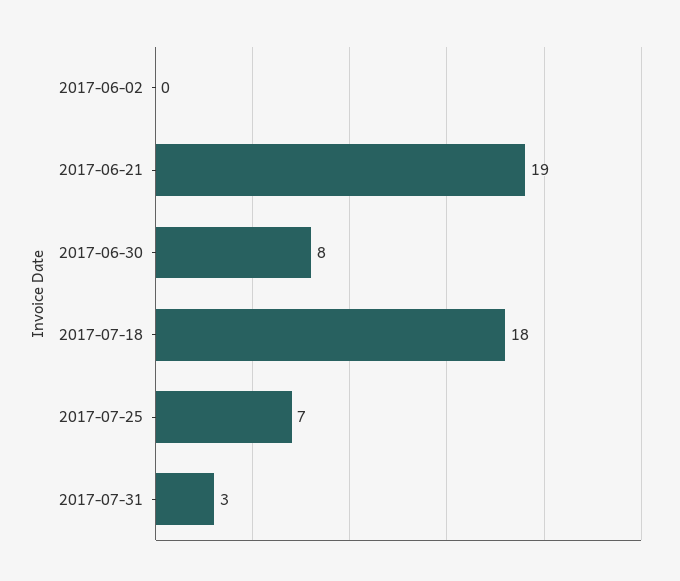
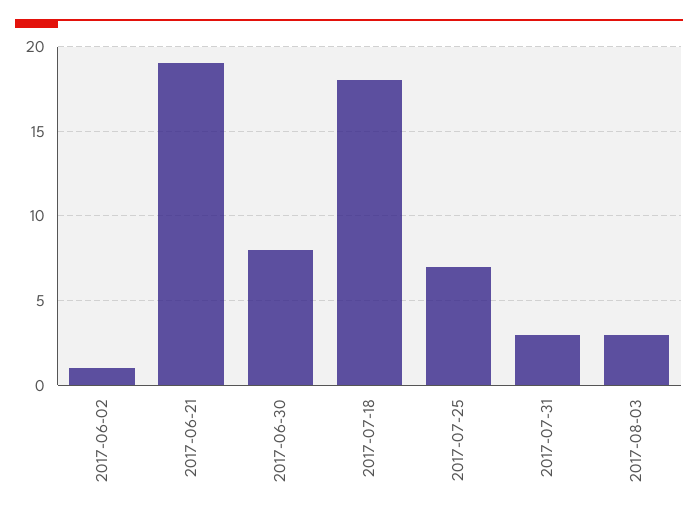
2017-06-02: 0 -> 1
2017-08-03: none -> 3

